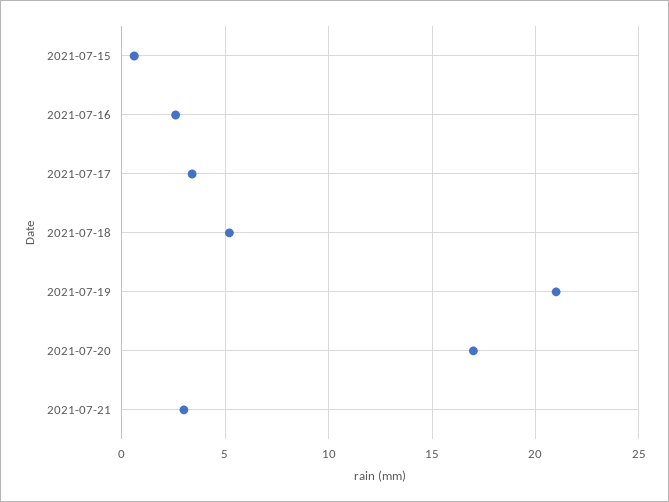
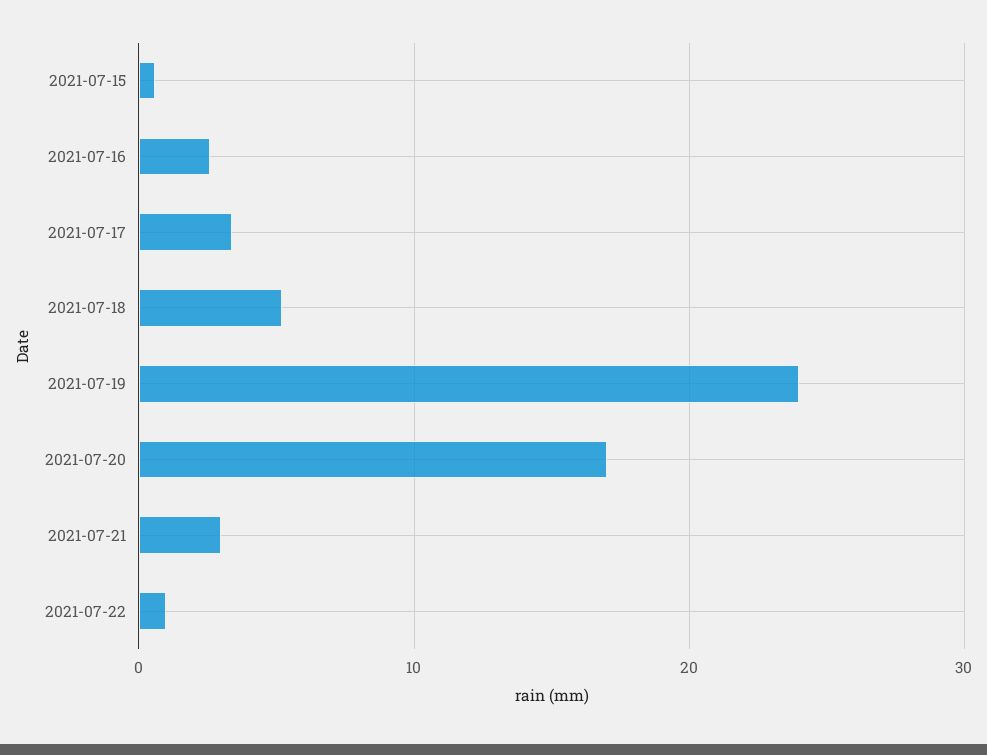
2021-07-19: 21 -> 24
2021-07-22: none -> 1

